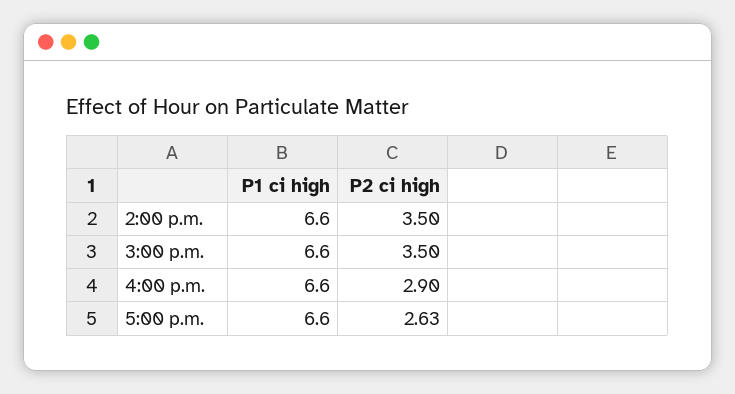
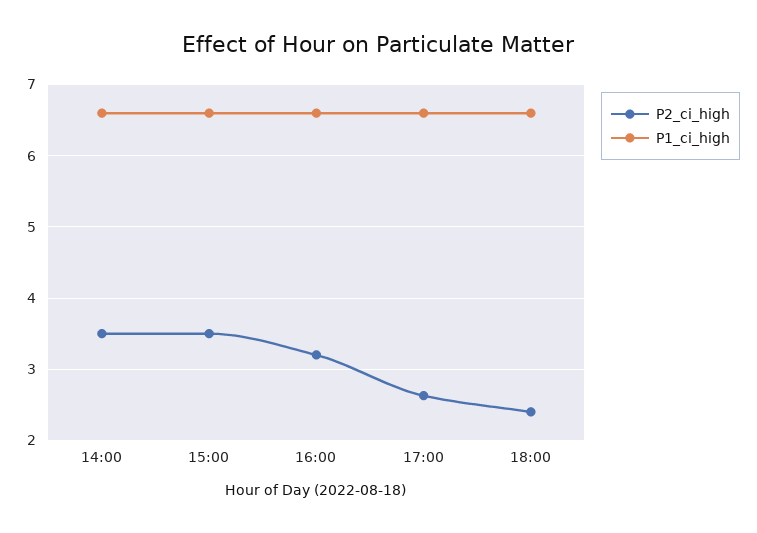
P2 ci high, 4:00 p.m.: 2.9 -> 3.2
P2 ci high, 18:00: none -> 2.4
P1 ci high, 18:00: none -> 6.6

